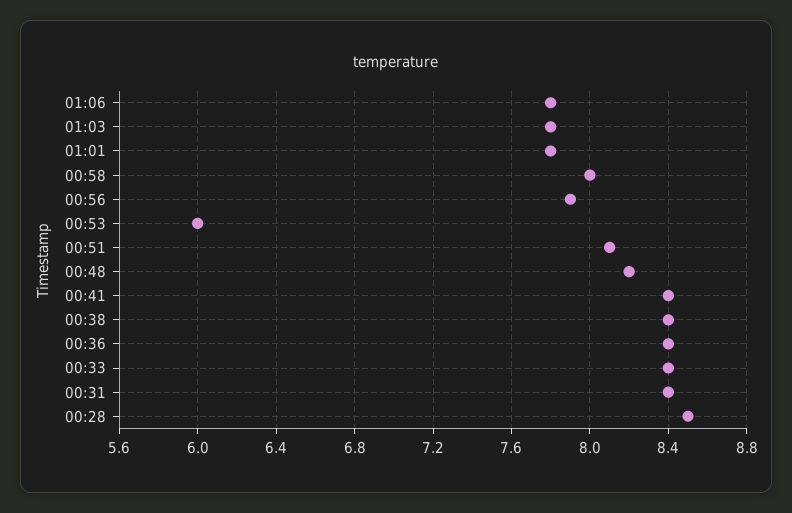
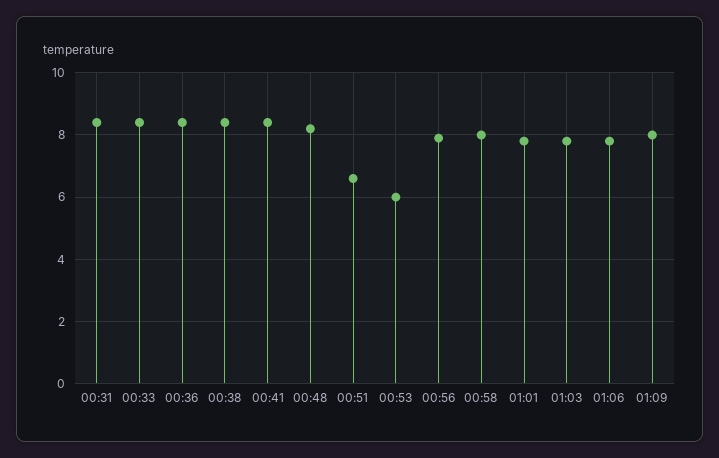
00:51: 8.1 -> 6.5
00:28: 8.5 -> none
01:09: none -> 8

